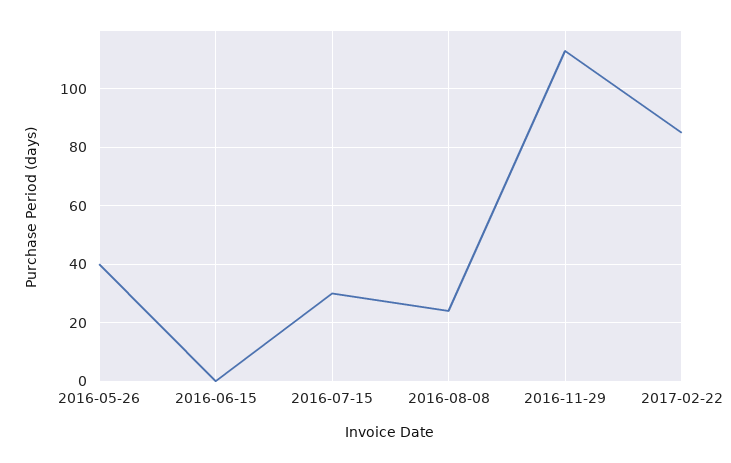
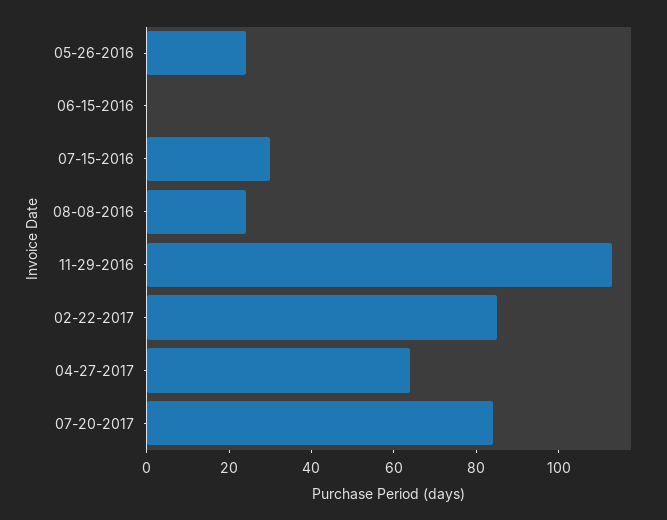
2016-05-26: 40 -> 25
04-27-2017: none -> 65
07-20-2017: none -> 85

